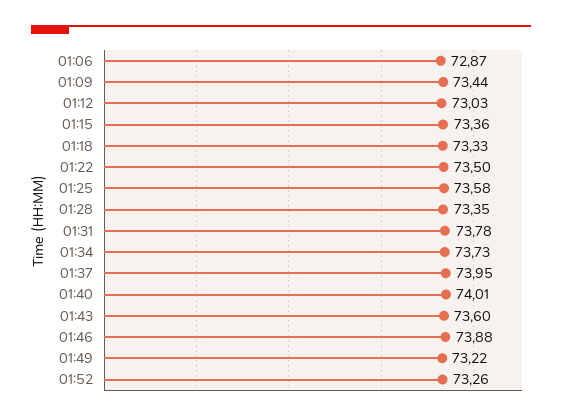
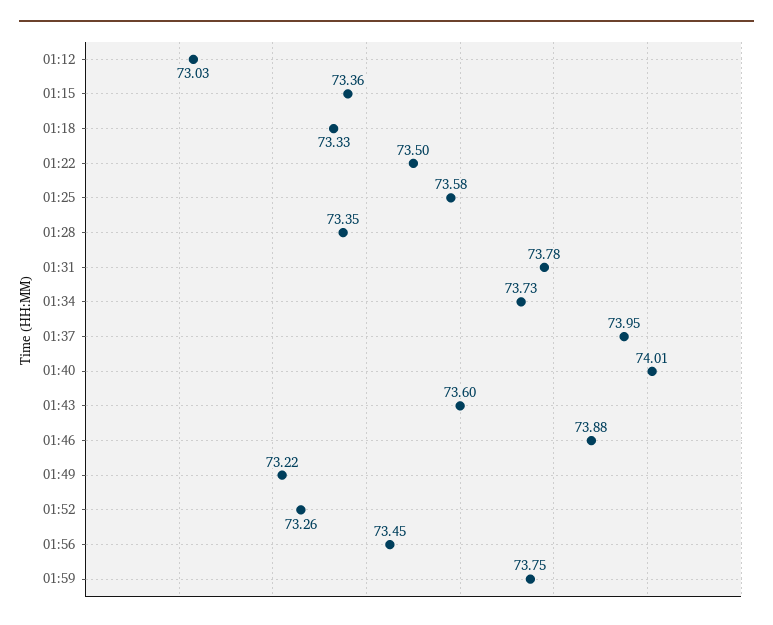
01:06: 72.87 -> none
01:09: 73.44 -> none
01:56: none -> 73.45
01:59: none -> 73.75

